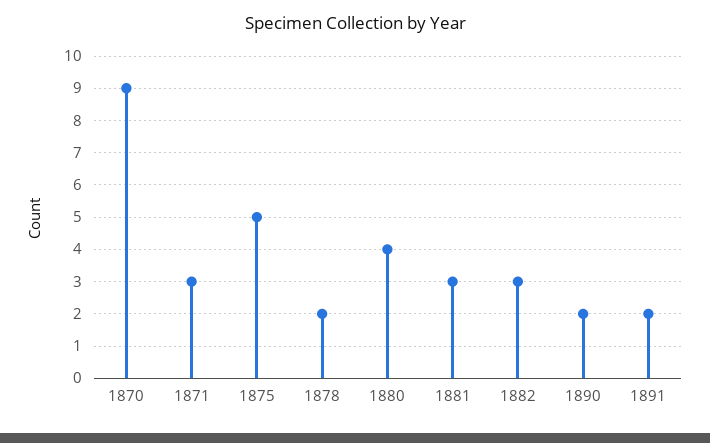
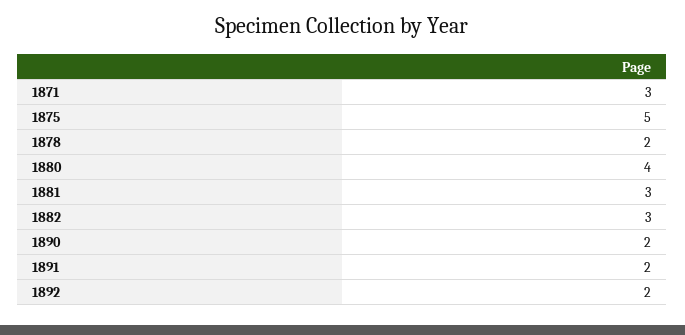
1870: 9 -> none
1892: none -> 2

